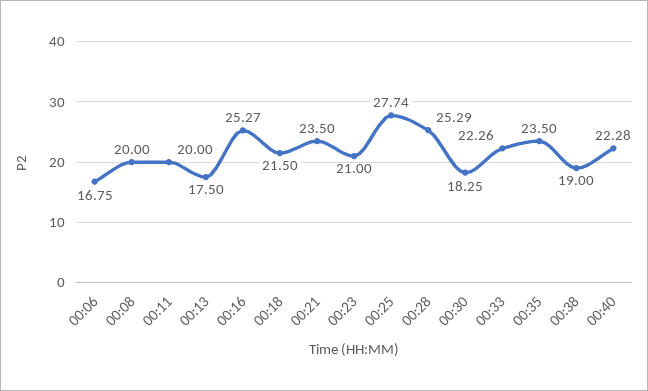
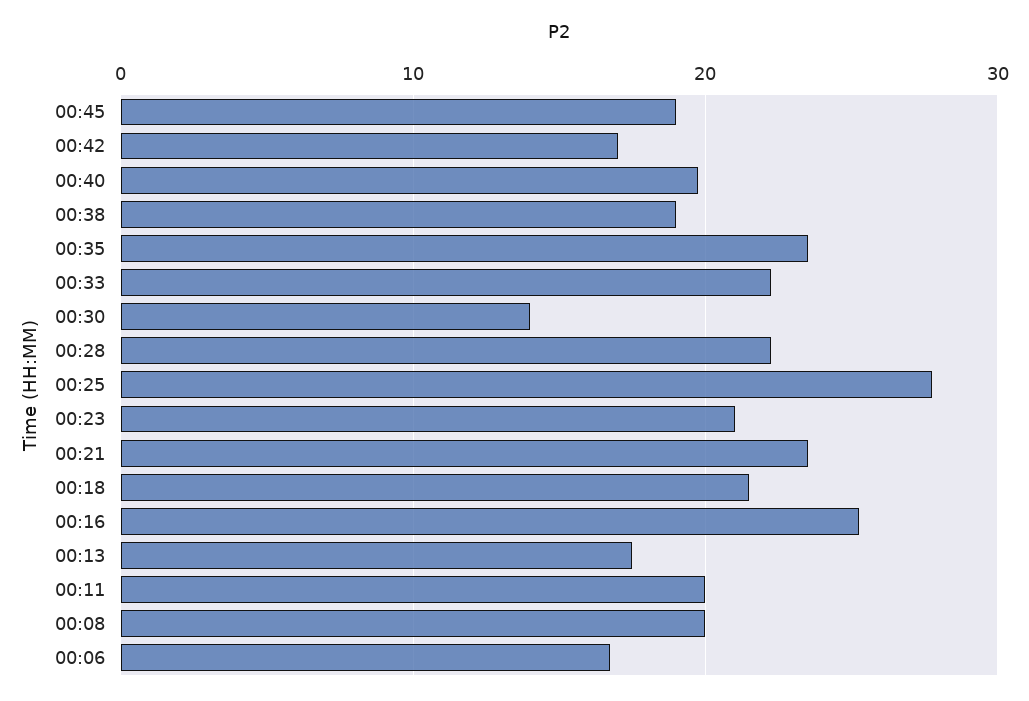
00:28: 25.29 -> 22
00:30: 18.25 -> 14
00:40: 22.28 -> 20
00:45: none -> 19
00:42: none -> 17

